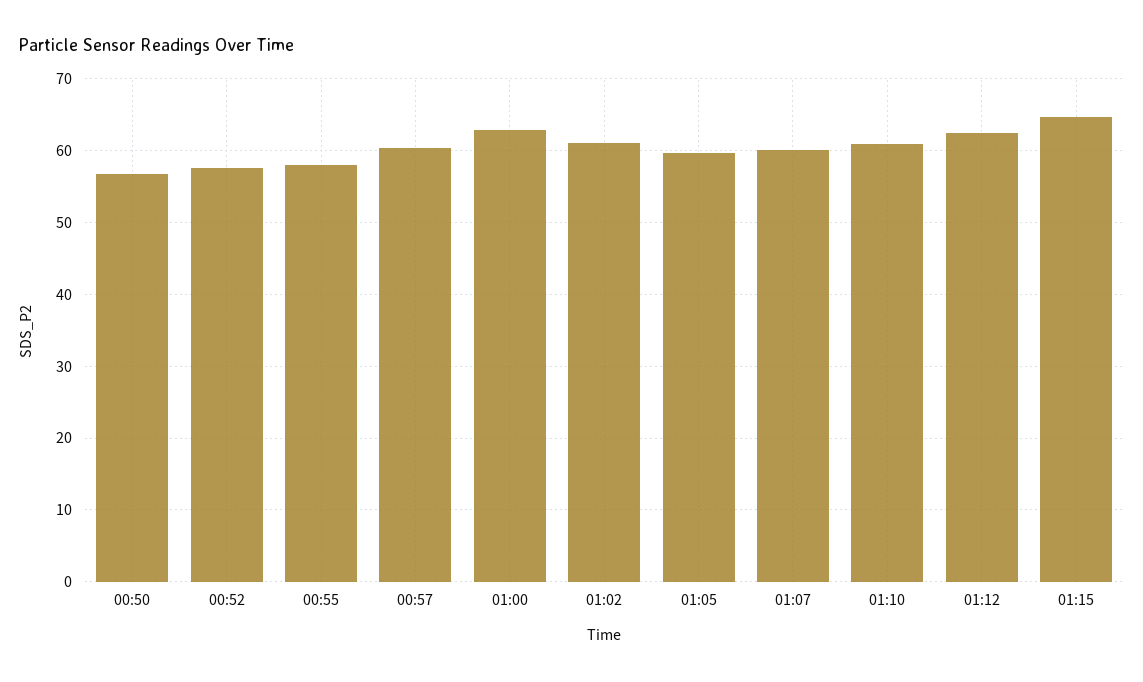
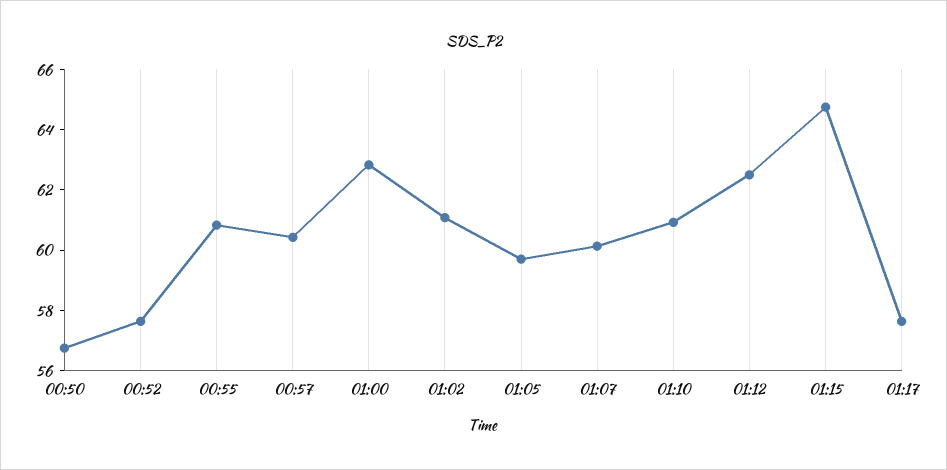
00:55: 58 -> 61
01:17: none -> 57.5

